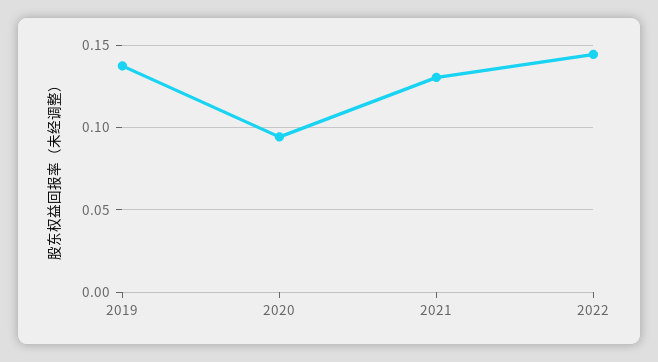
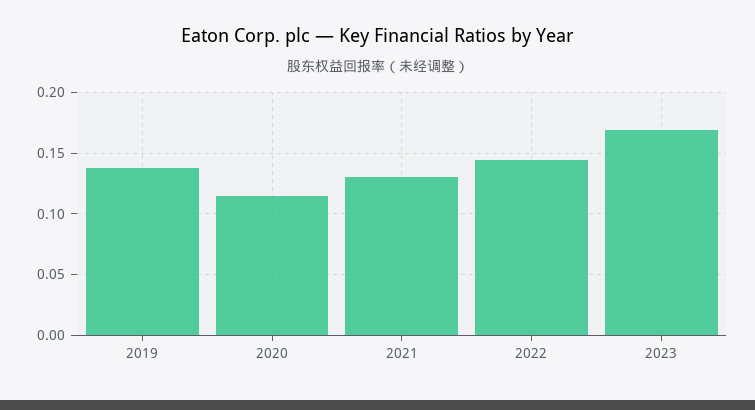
2020: 0.095 -> 0.115
2023: none -> 0.17

